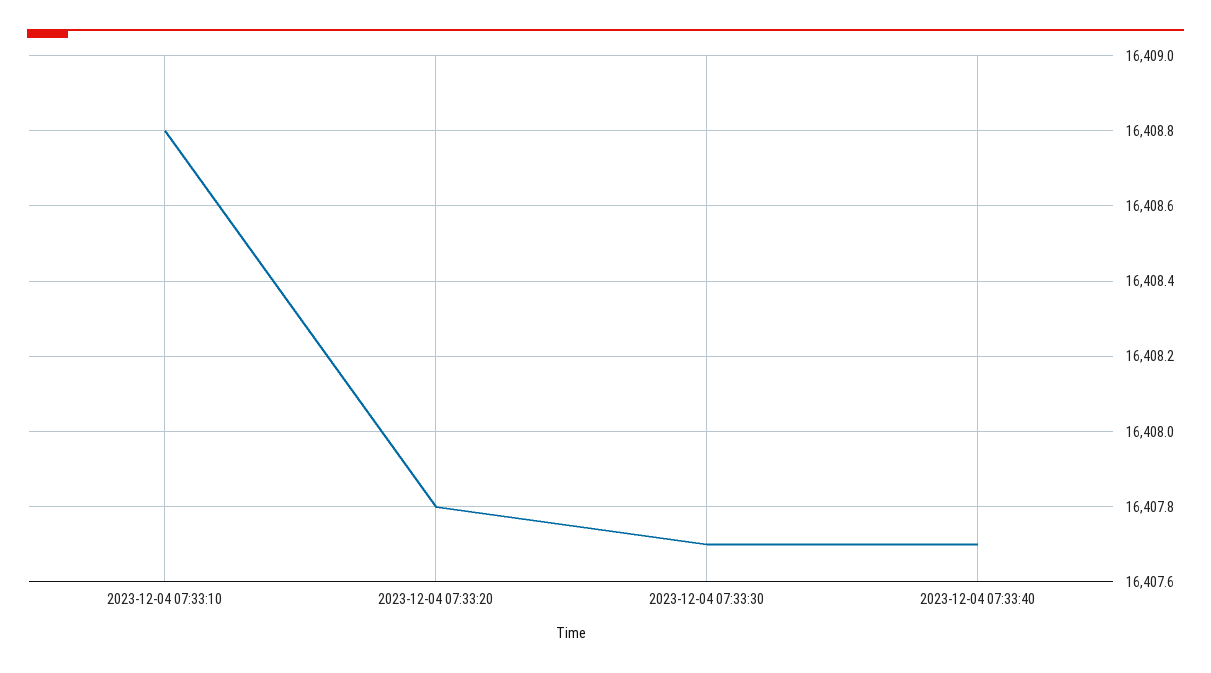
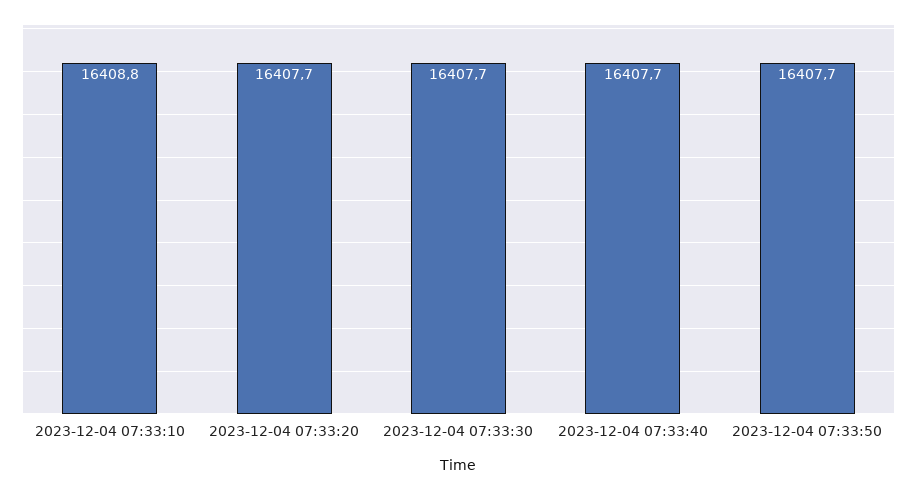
2023-12-04 07:33:20: 16407.8 -> 16407.7
2023-12-04 07:33:50: none -> 16407.7

